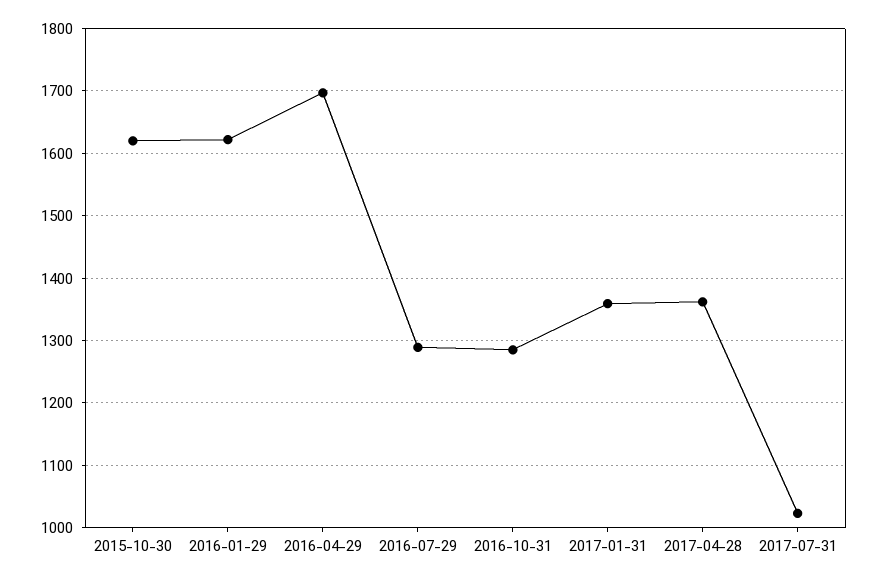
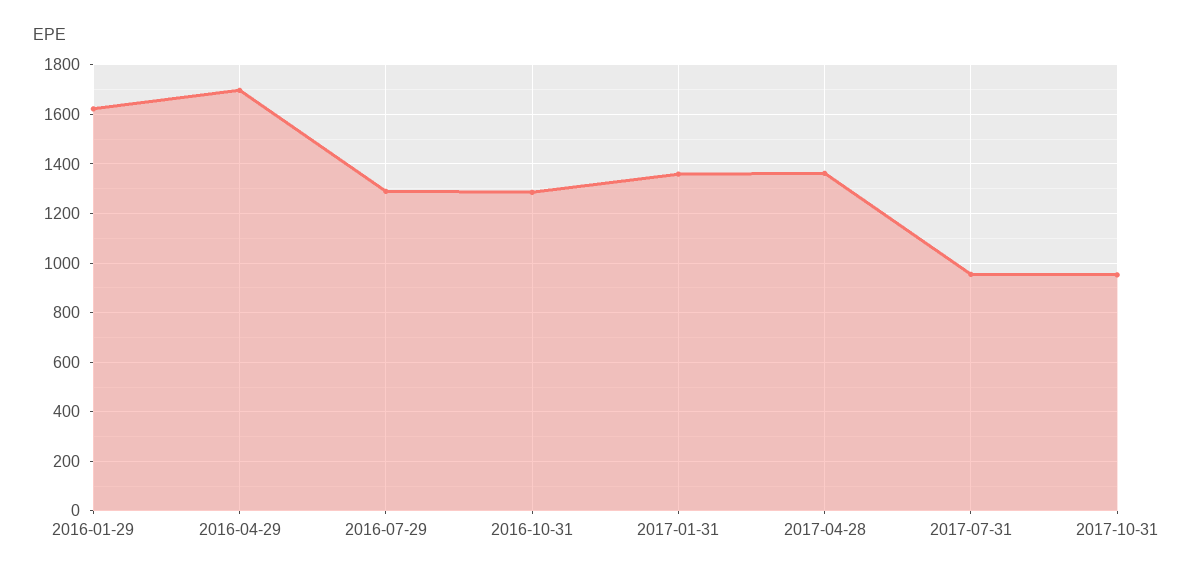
2015-10-30: 1620 -> none
2017-07-31: 1020 -> 950
2017-10-31: none -> 950

